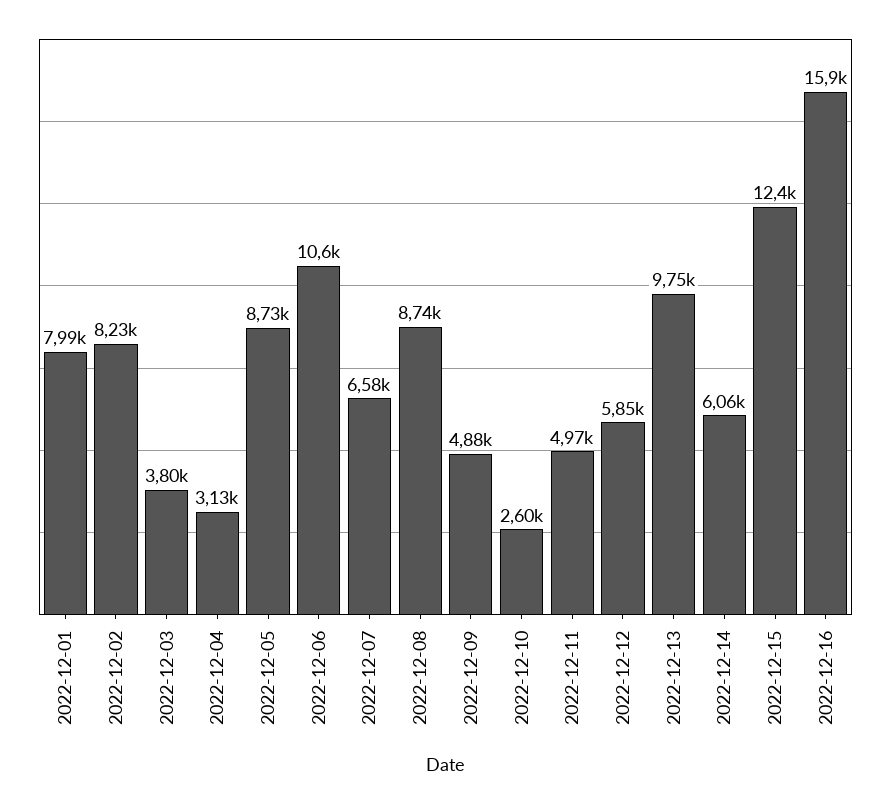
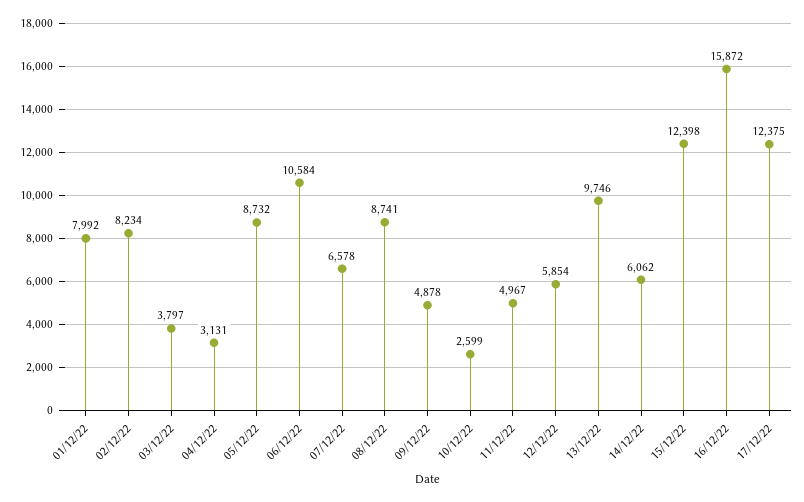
17/12/22: none -> 12375

